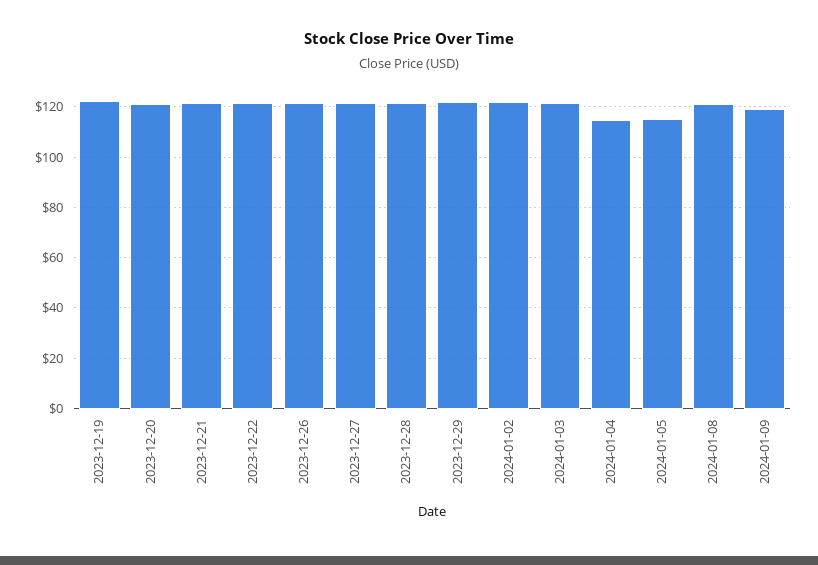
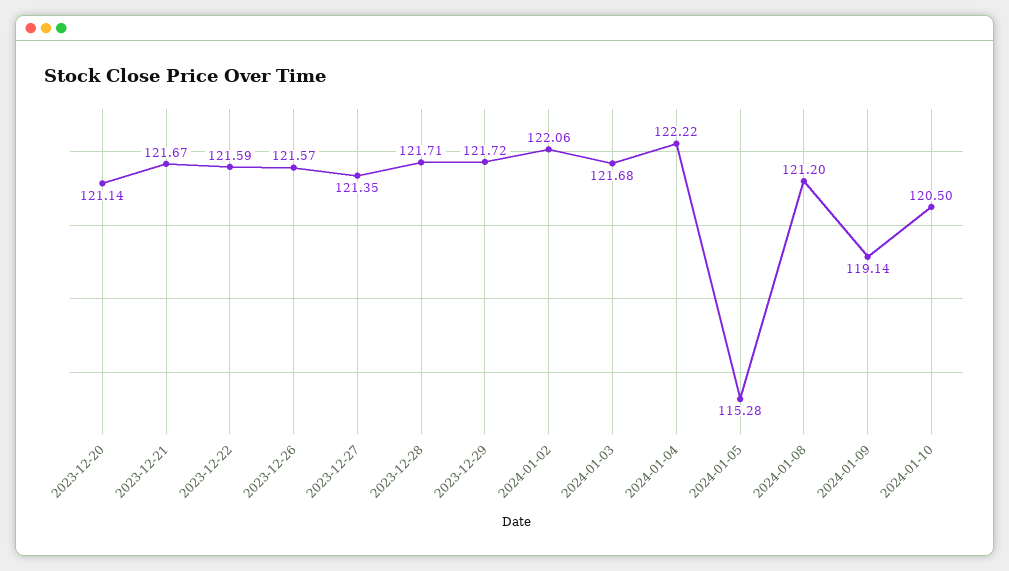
2023-12-19: 122.5 -> none
2024-01-04: 115 -> 122.22
2024-01-10: none -> 120.5

